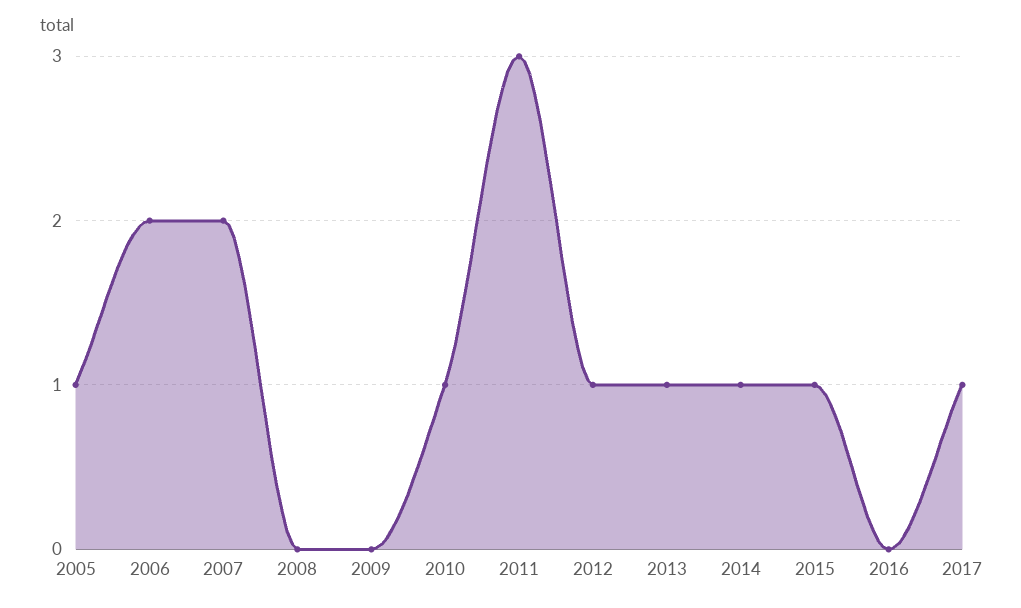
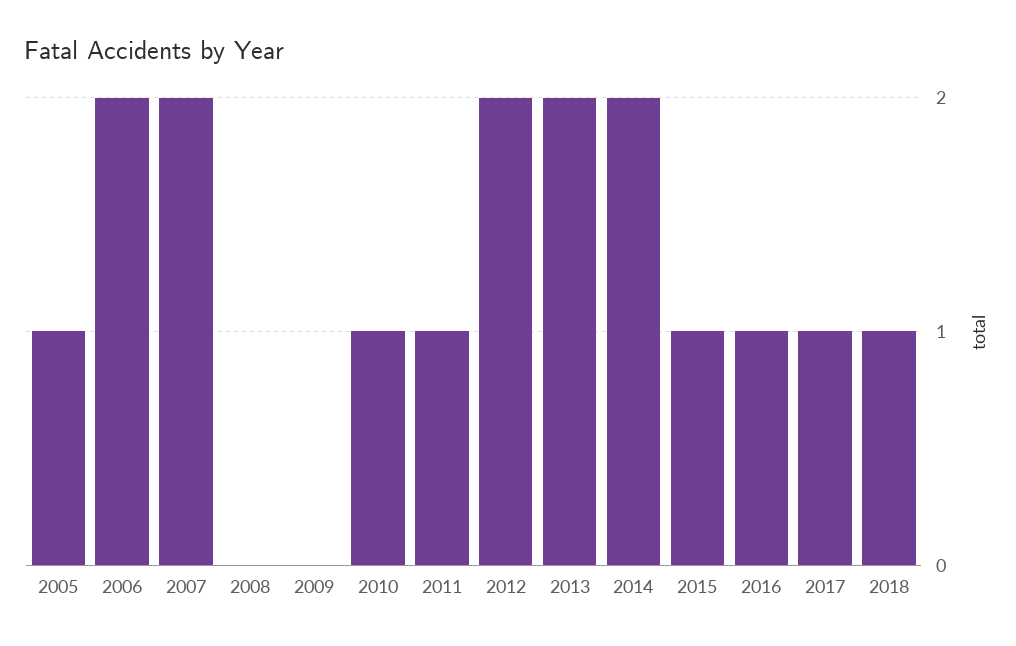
2011: 3 -> 1
2012: 1 -> 2
2013: 1 -> 2
2014: 1 -> 2
2016: 0 -> 1
2018: none -> 1

